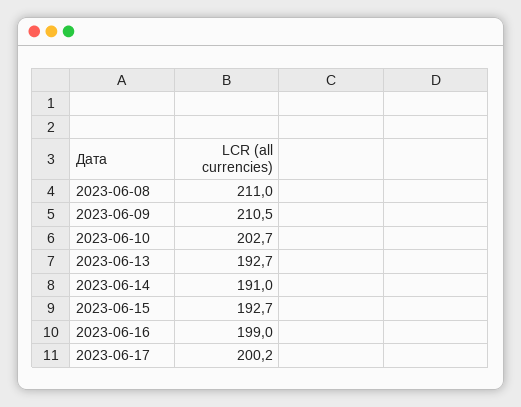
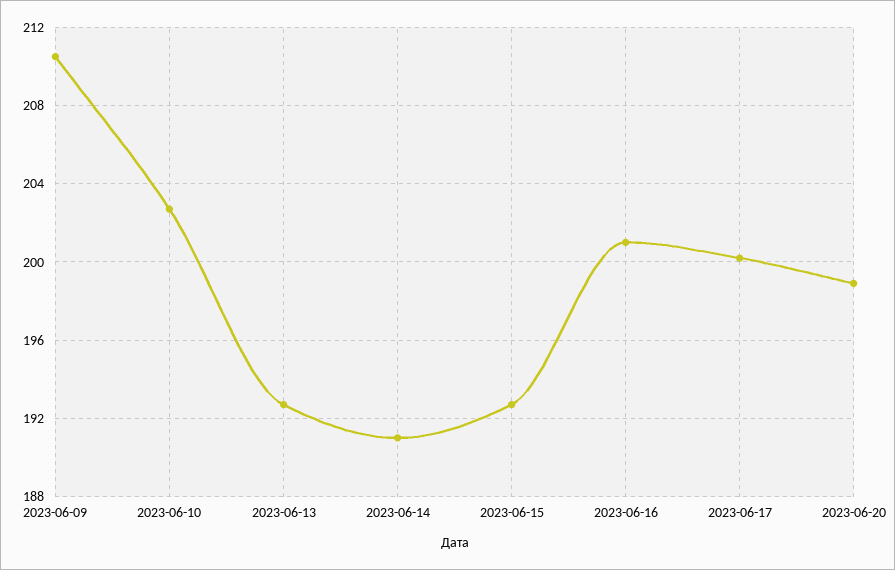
2023-06-08: 211 -> none
2023-06-16: 199 -> 201
2023-06-20: none -> 199

